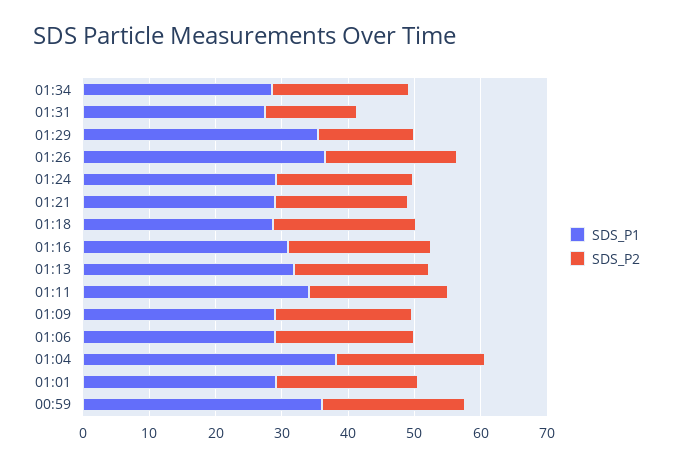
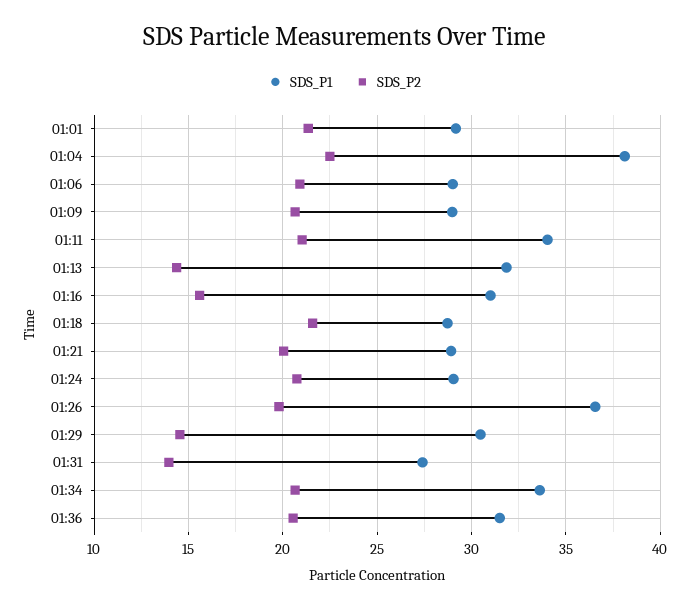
SDS_P1, 01:34: 28 -> 33.5
SDS_P1, 01:29: 36 -> 30.5
SDS_P2, 01:16: 22 -> 15.5
SDS_P2, 01:13: 20 -> 14.5
SDS_P1, 00:59: 36 -> none
SDS_P2, 00:59: 22 -> none
SDS_P1, 01:36: none -> 31.5
SDS_P2, 01:36: none -> 20.5

